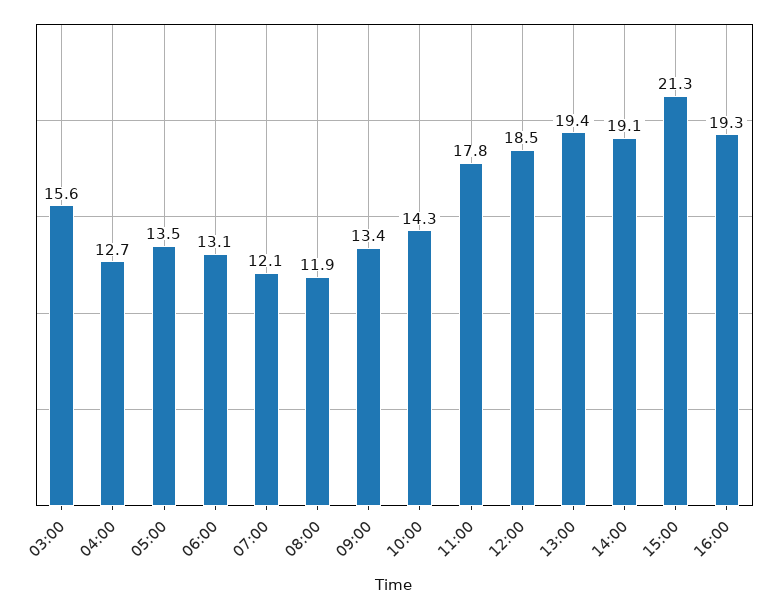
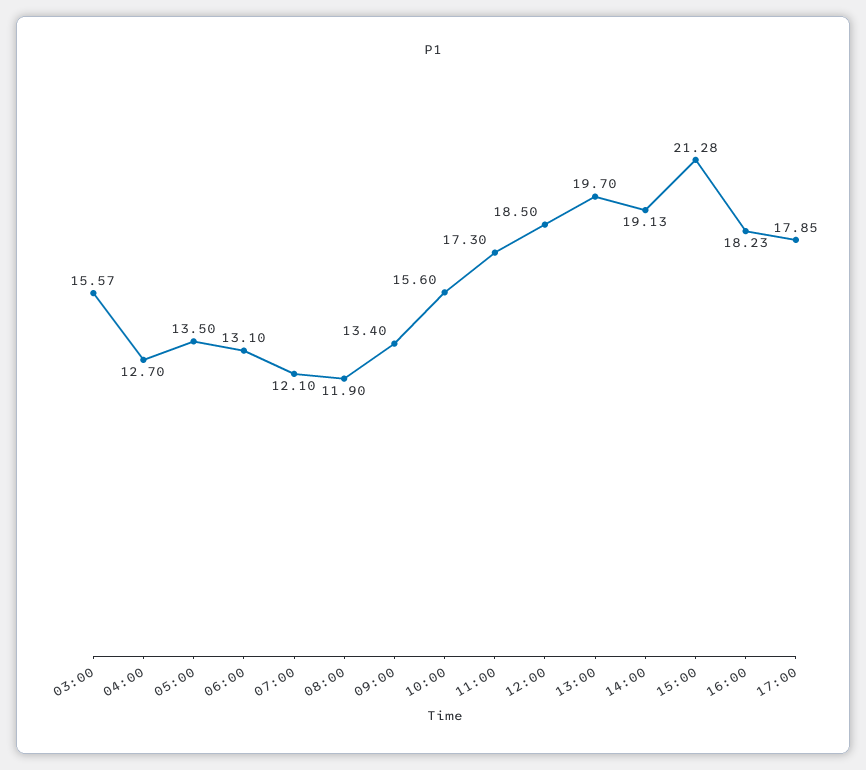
10:00: 14.3 -> 15.6
11:00: 17.8 -> 17.3
13:00: 19.4 -> 19.7
16:00: 19.3 -> 18.23
17:00: none -> 17.85

